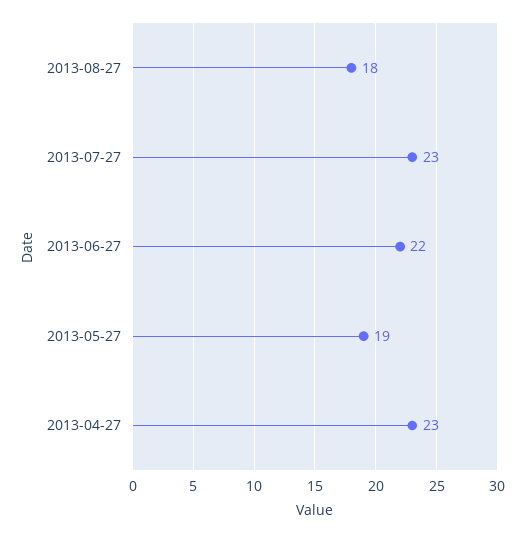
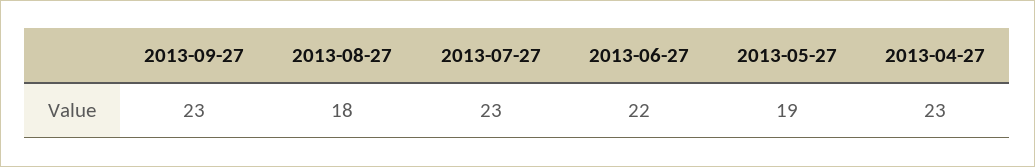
2013-09-27: none -> 23

